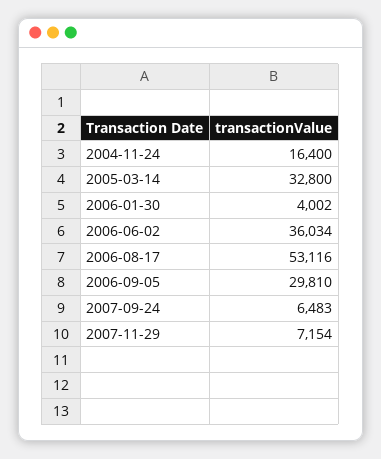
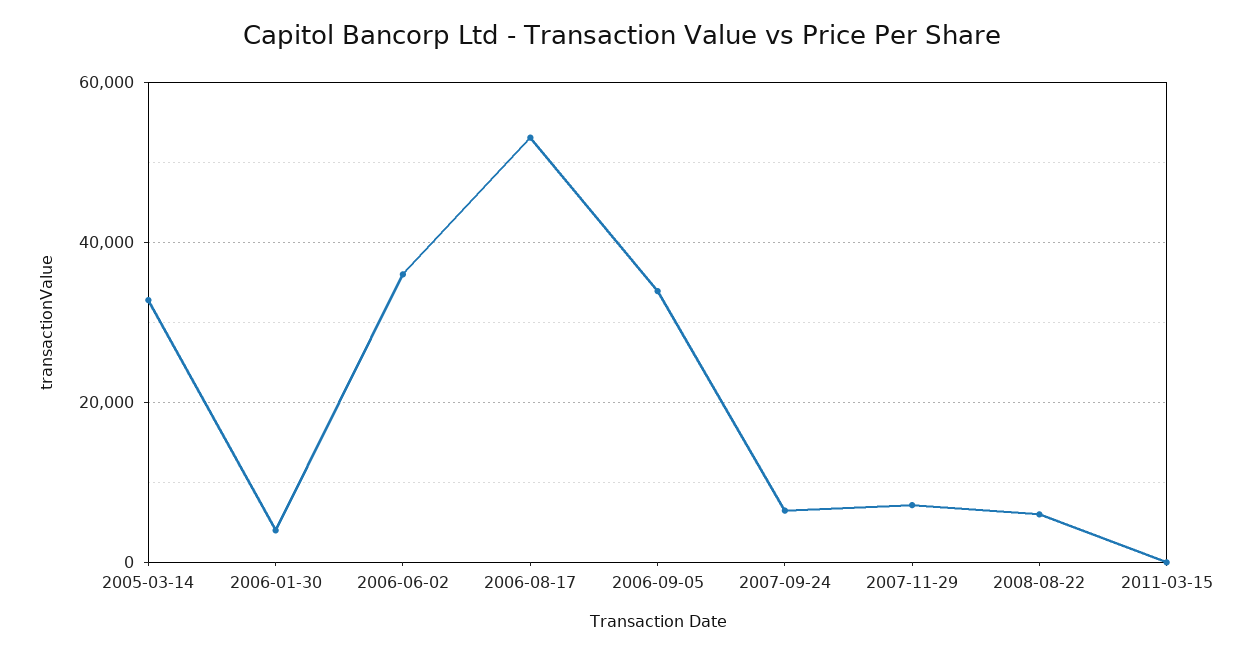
2004-11-24: 16400 -> none
2006-09-05: 29810 -> 34000
2008-08-22: none -> 6000
2011-03-15: none -> 0

